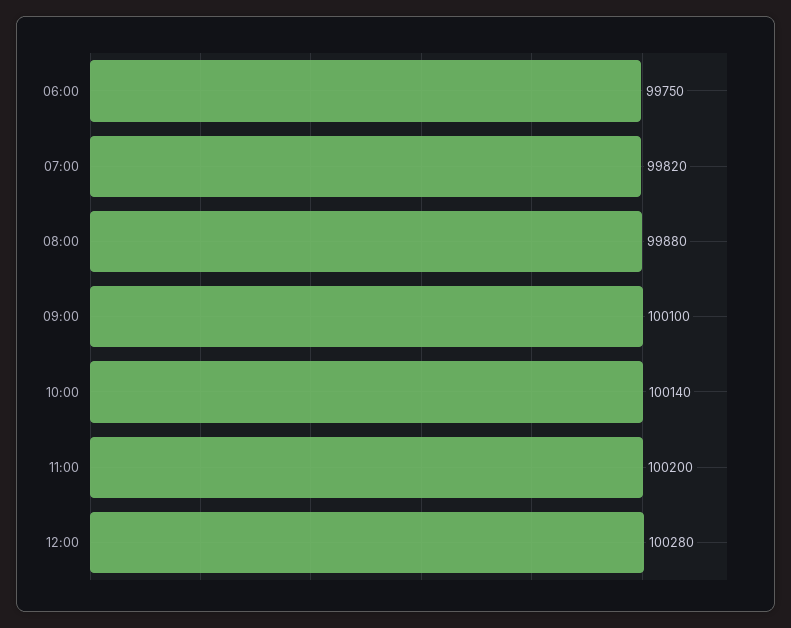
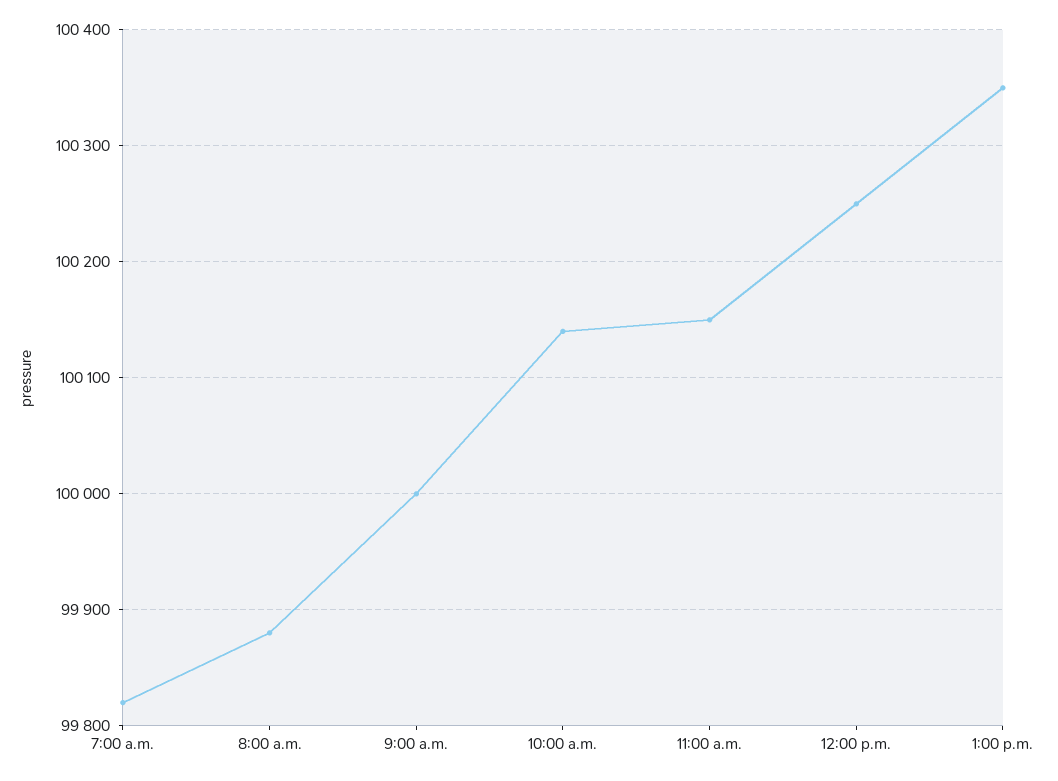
06:00: 99750 -> none
09:00: 100100 -> 100000
11:00: 100200 -> 100150
12:00: 100280 -> 100250
1:00 p.m.: none -> 100350

